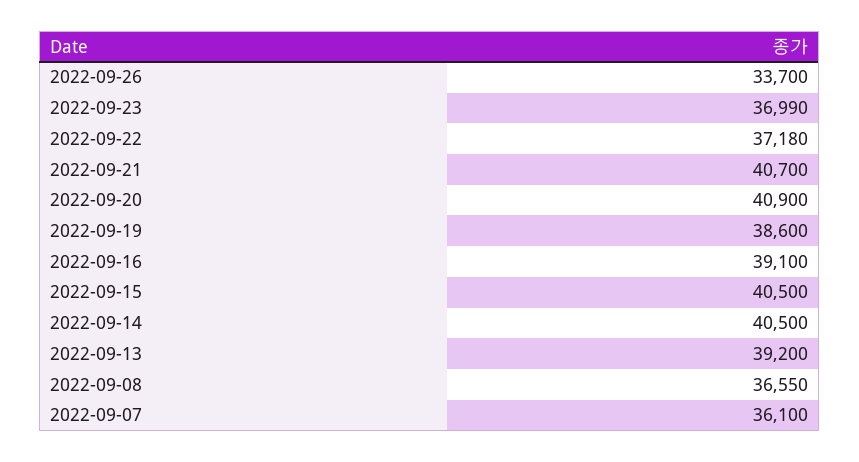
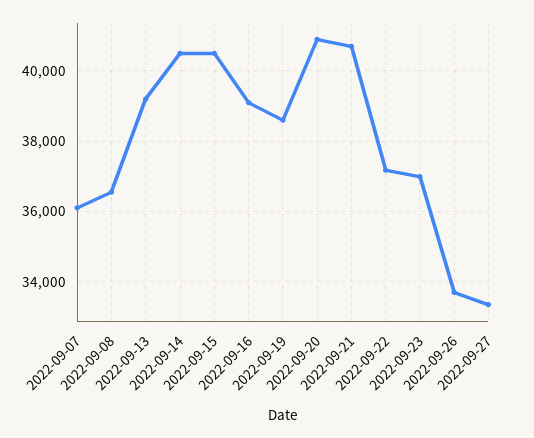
2022-09-27: none -> 33400

